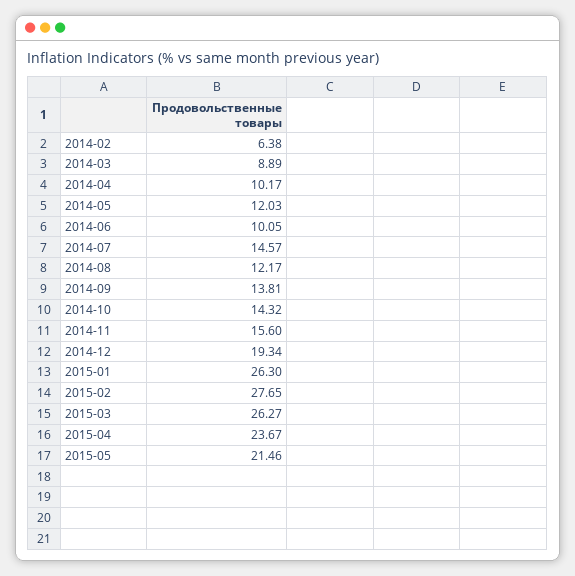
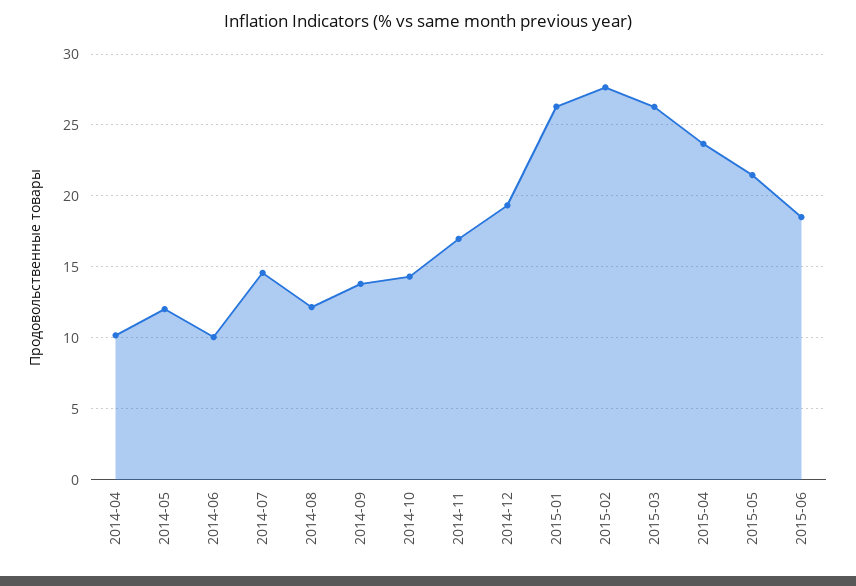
2014-02: 6.38 -> none
2014-03: 8.89 -> none
2014-11: 15.6 -> 17
2015-06: none -> 18.5

